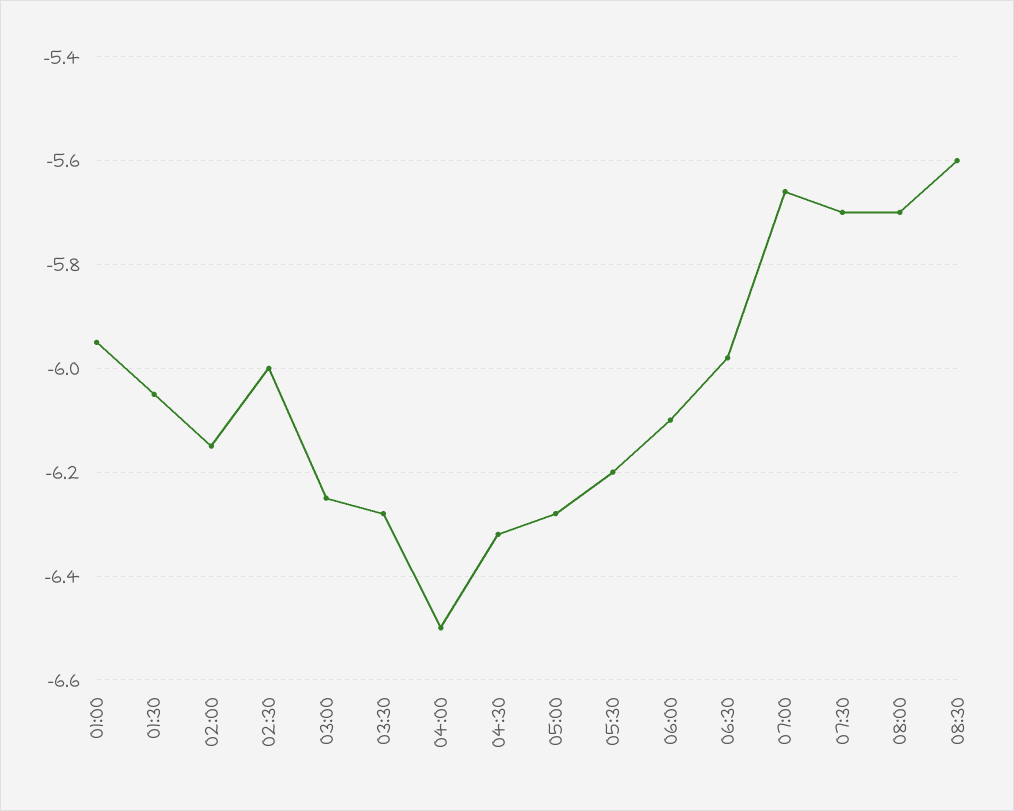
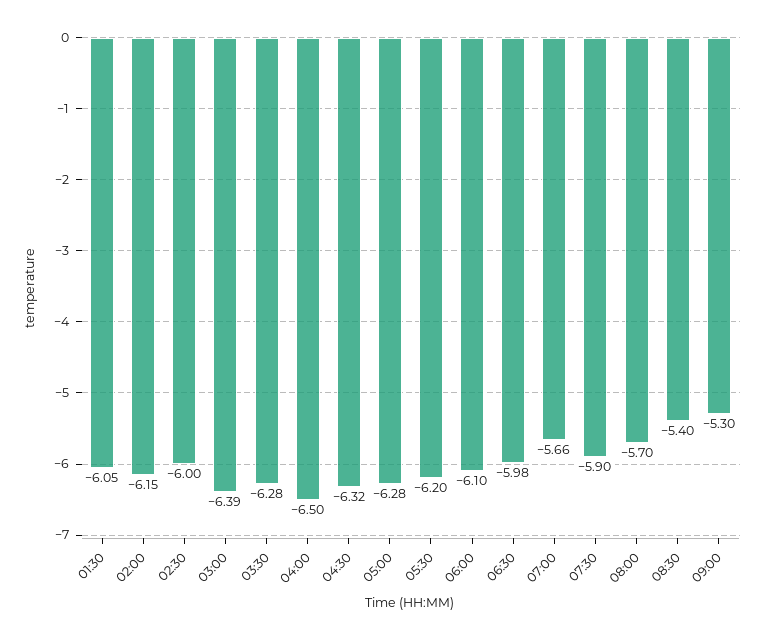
01:00: -5.95 -> none
03:00: -6.25 -> -6.39
07:30: -5.7 -> -5.9
08:30: -5.6 -> -5.4
09:00: none -> -5.3

